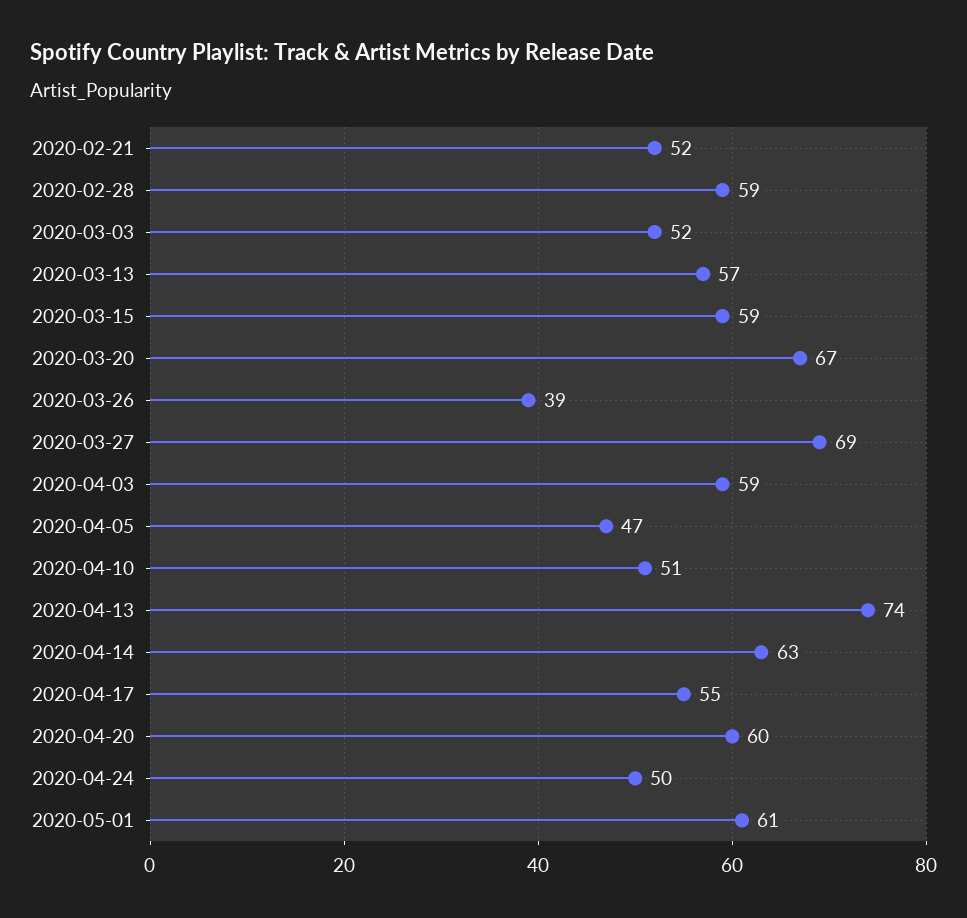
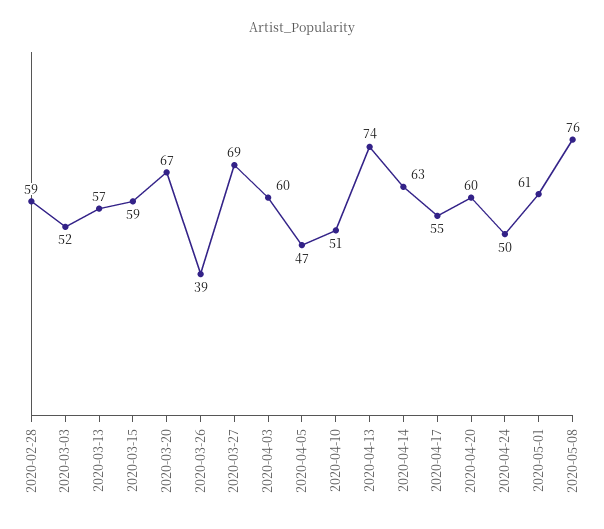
2020-02-21: 52 -> none
2020-04-03: 59 -> 60
2020-05-08: none -> 76

